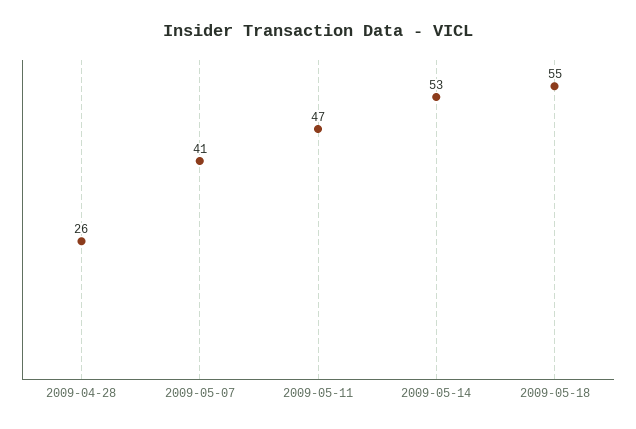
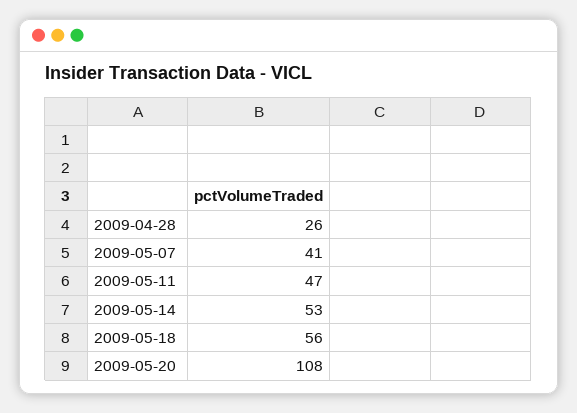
2009-05-18: 55 -> 56
2009-05-20: none -> 108

